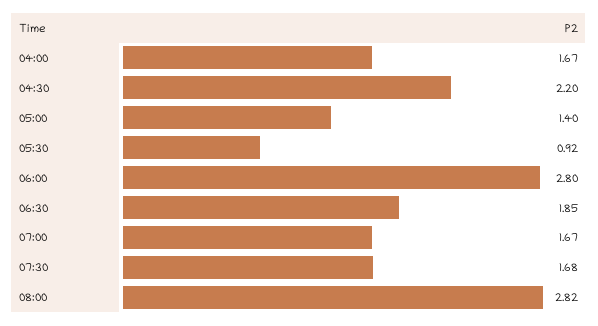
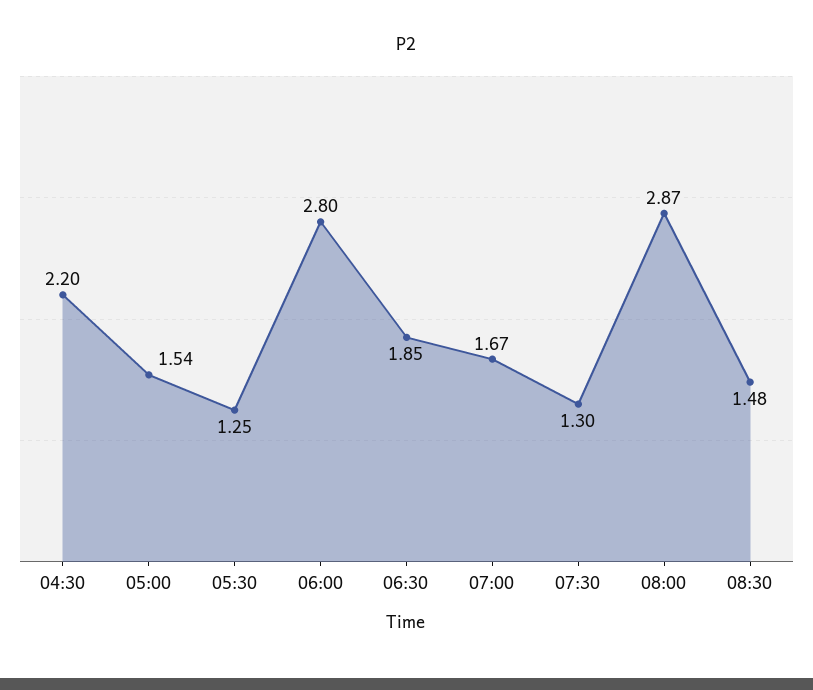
04:00: 1.67 -> none
05:00: 1.4 -> 1.54
05:30: 0.92 -> 1.25
07:30: 1.68 -> 1.3
08:00: 2.82 -> 2.87
08:30: none -> 1.48

